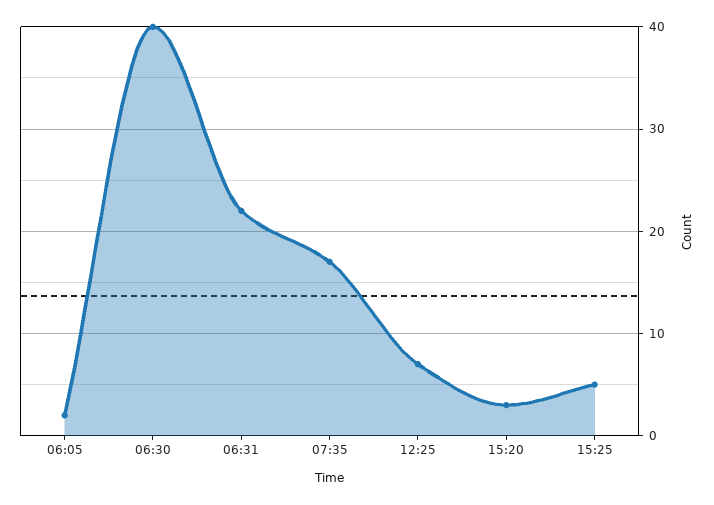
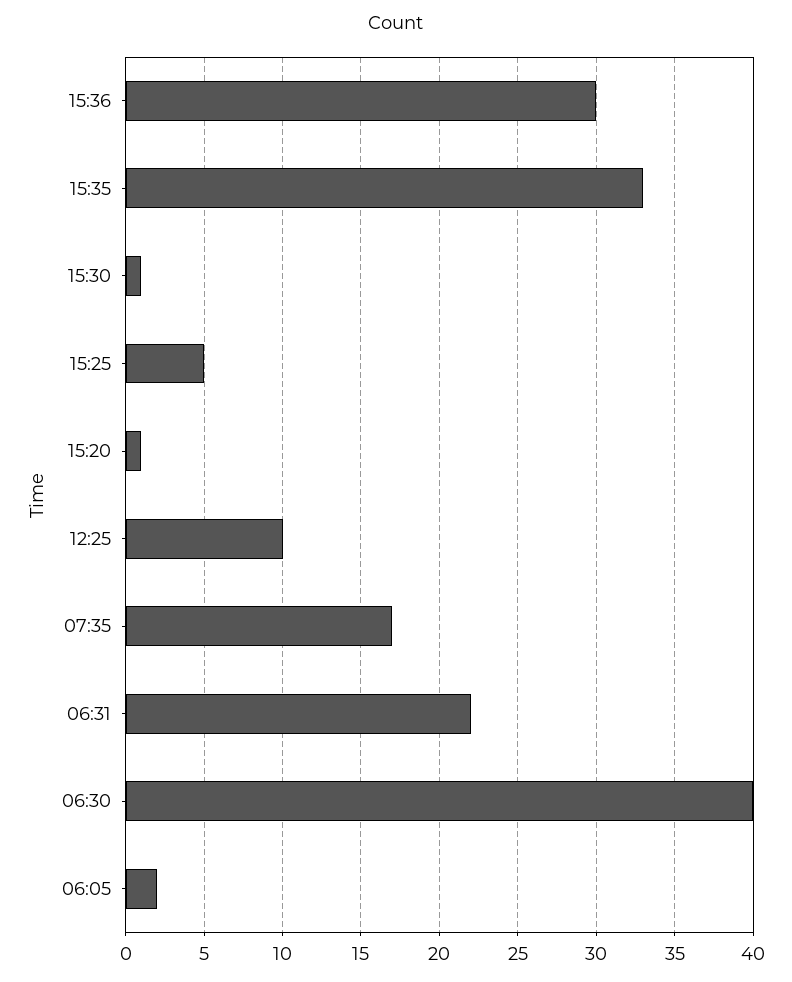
12:25: 7 -> 10
15:20: 3 -> 1
15:36: none -> 30
15:35: none -> 33
15:30: none -> 1

